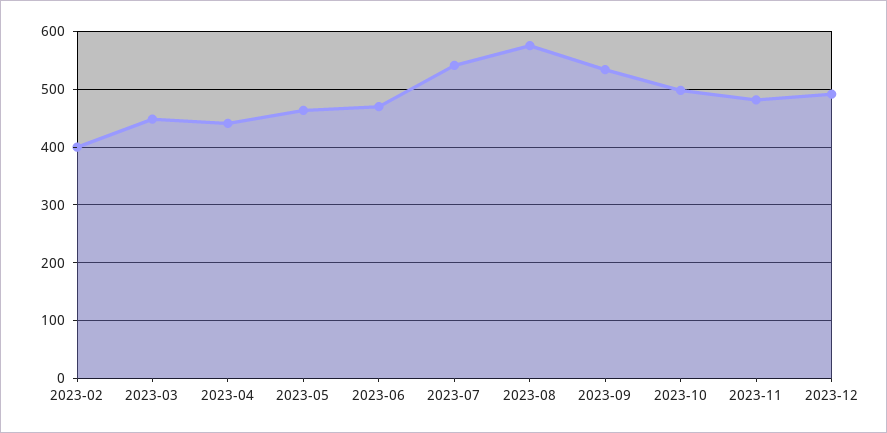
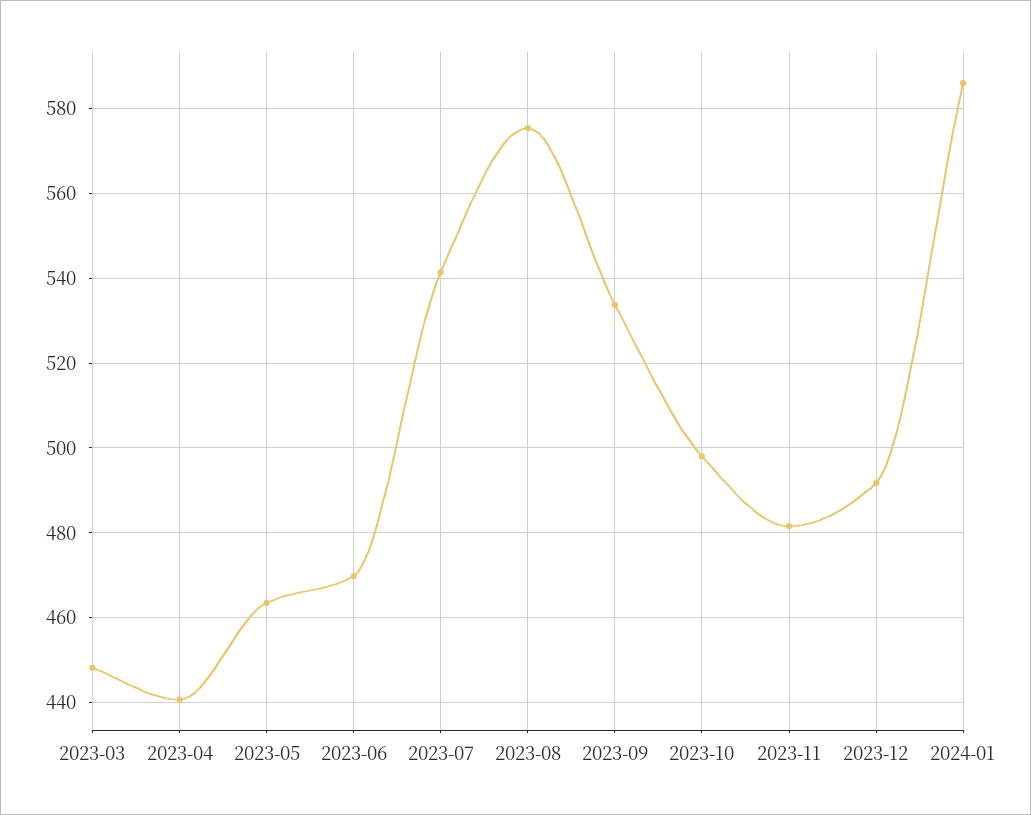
2023-02: 400 -> none
2024-01: none -> 586

